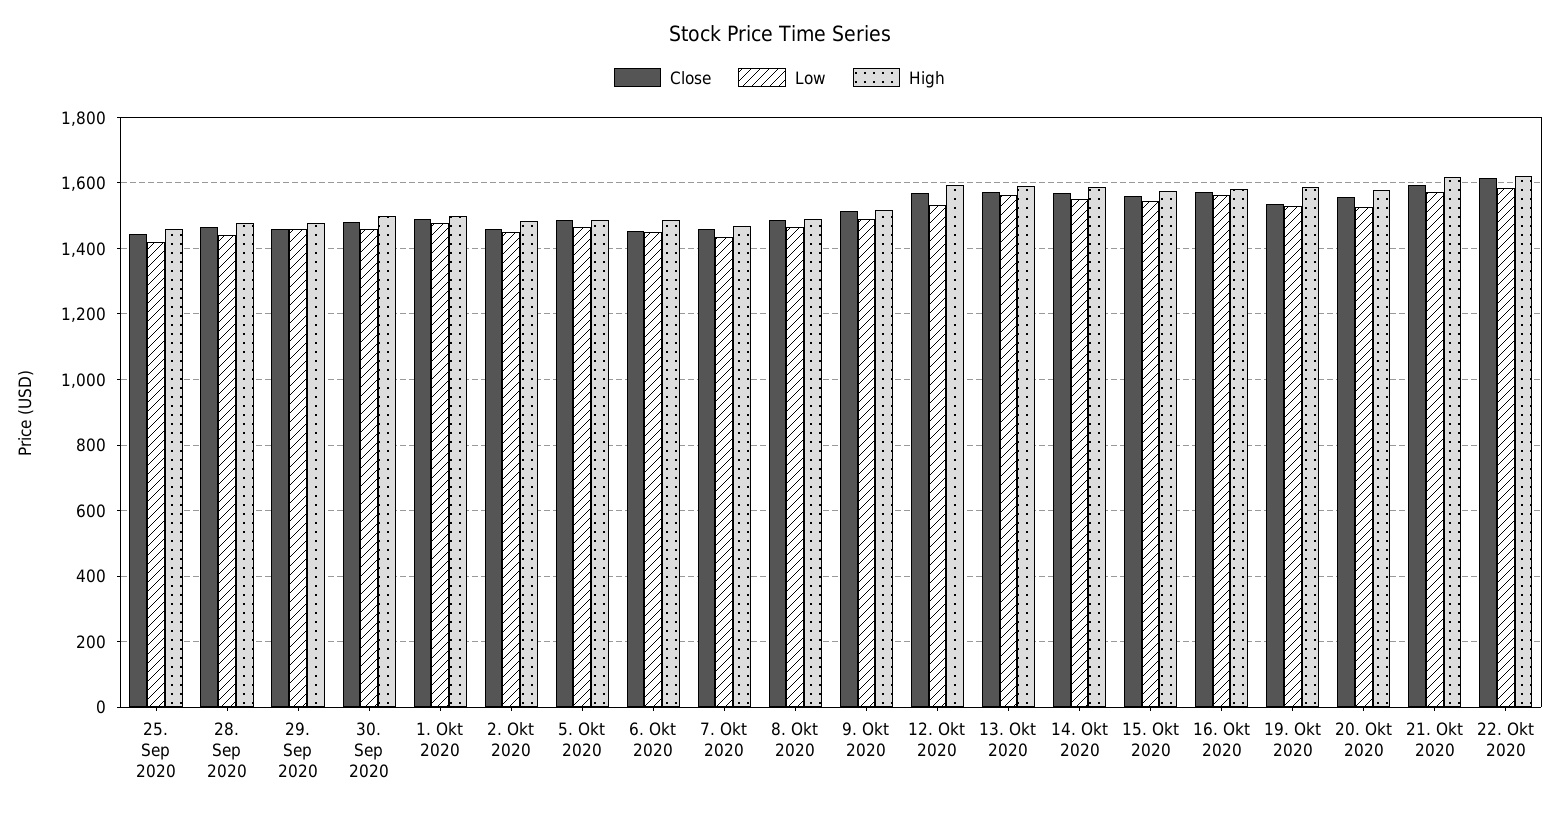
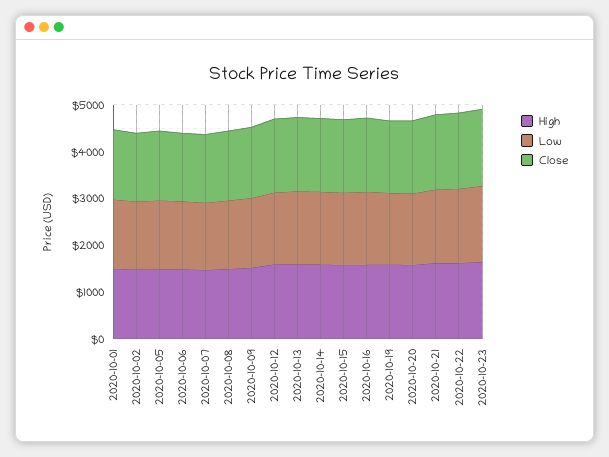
Close, 25. Sep 2020: 1440 -> none
Low, 25. Sep 2020: 1420 -> none
High, 25. Sep 2020: 1460 -> none
Close, 28. Sep 2020: 1460 -> none
Low, 28. Sep 2020: 1440 -> none
High, 28. Sep 2020: 1480 -> none
Close, 29. Sep 2020: 1460 -> none
Low, 29. Sep 2020: 1460 -> none
High, 29. Sep 2020: 1480 -> none
Close, 30. Sep 2020: 1480 -> none
Low, 30. Sep 2020: 1460 -> none
High, 30. Sep 2020: 1500 -> none
High, 2020-10-23: none -> 1600
Low, 2020-10-23: none -> 1600
Close, 2020-10-23: none -> 1600

